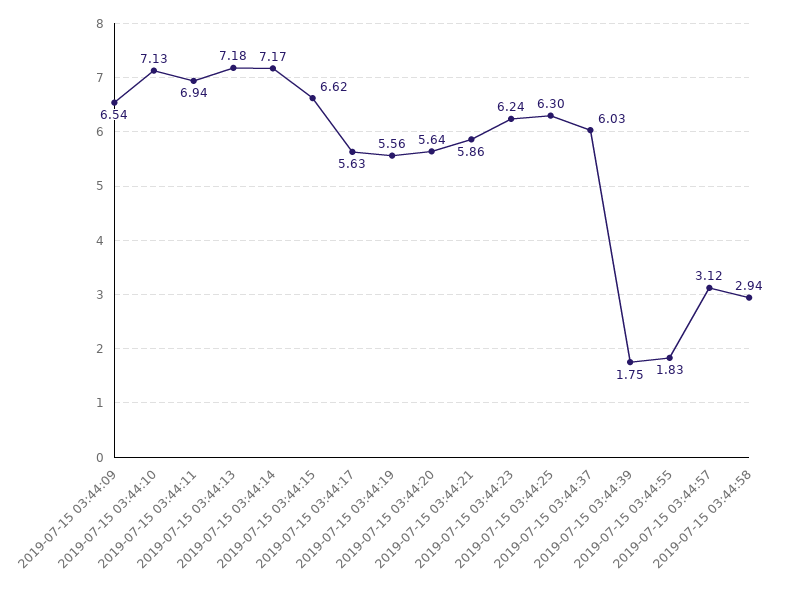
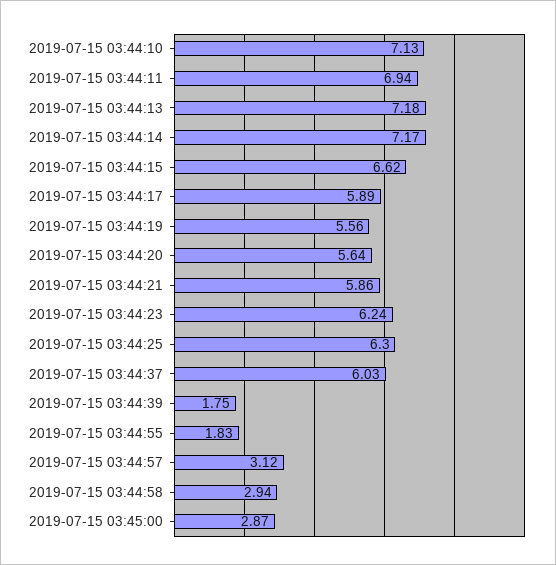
2019-07-15 03:44:09: 6.54 -> none
2019-07-15 03:44:17: 5.63 -> 5.89
2019-07-15 03:45:00: none -> 2.87

